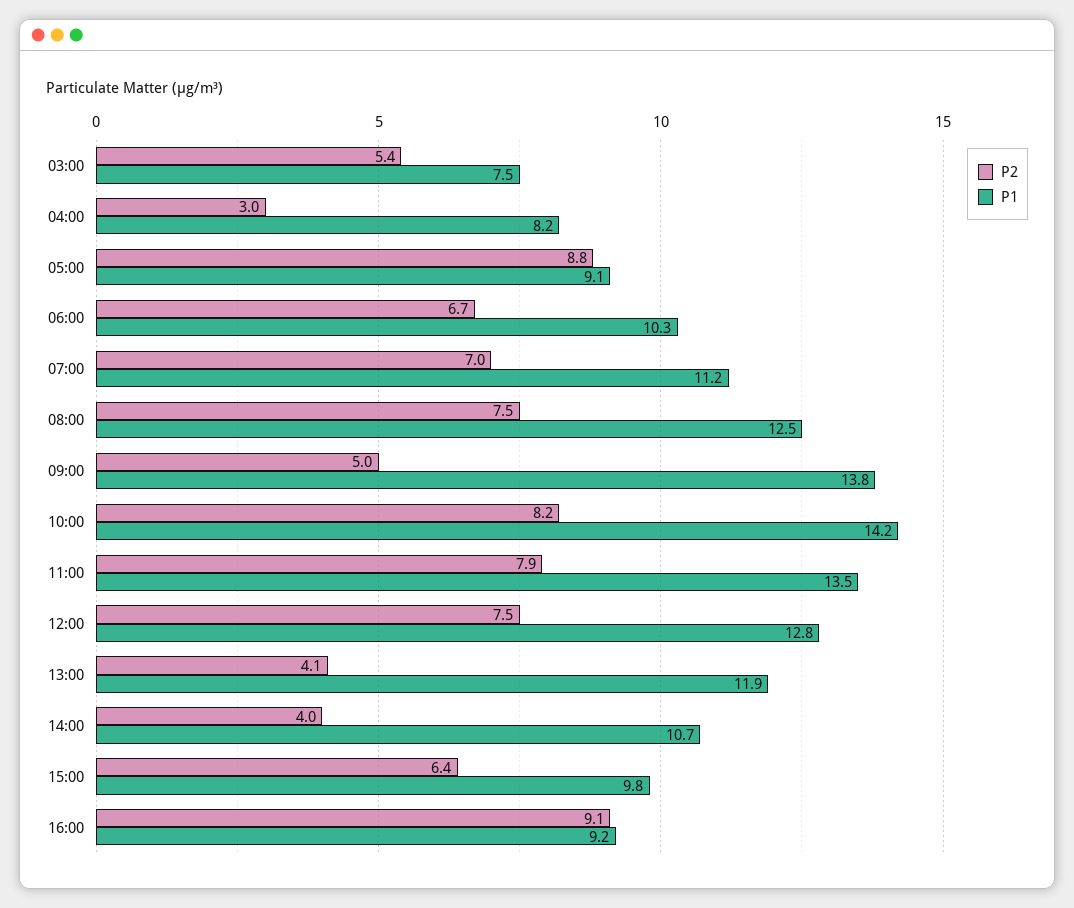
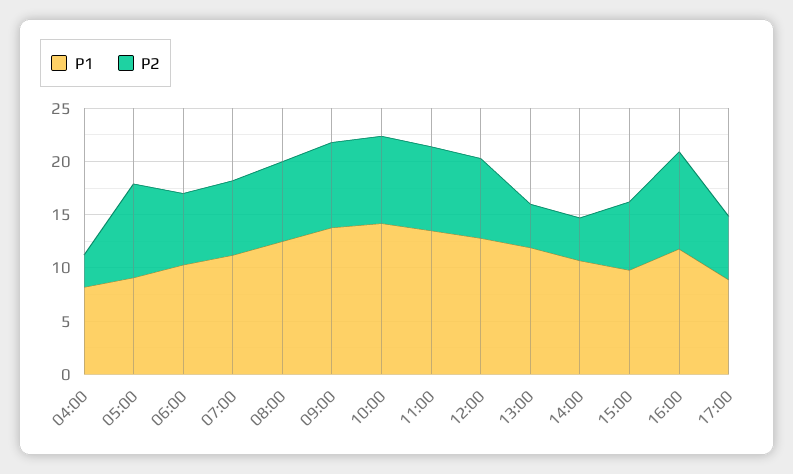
P2, 03:00: 5.4 -> none
P1, 03:00: 7.5 -> none
P2, 09:00: 5 -> 8
P1, 16:00: 9.2 -> 12
P1, 17:00: none -> 9
P2, 17:00: none -> 6

